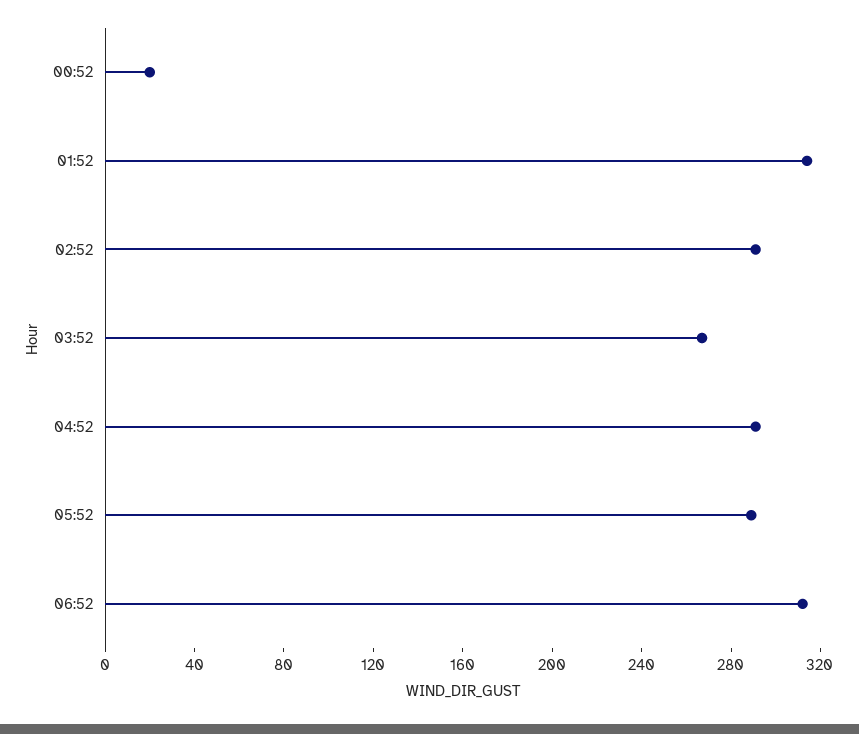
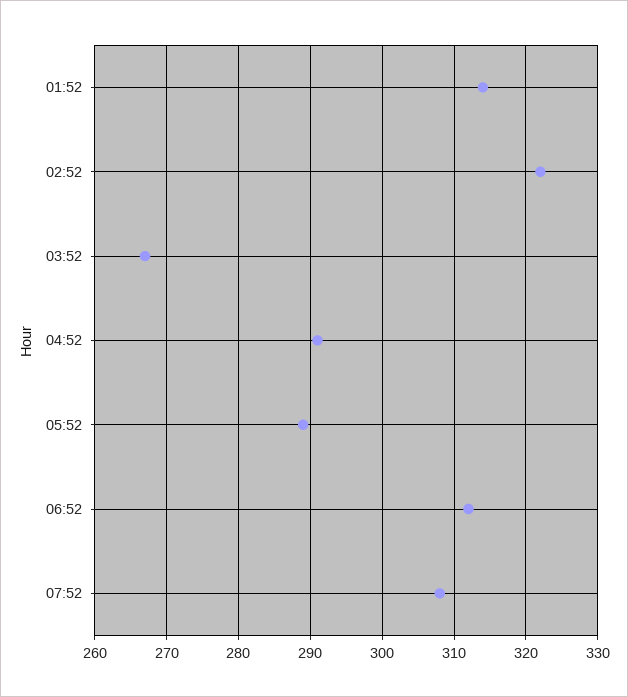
00:52: 20 -> none
02:52: 290 -> 322
07:52: none -> 308

